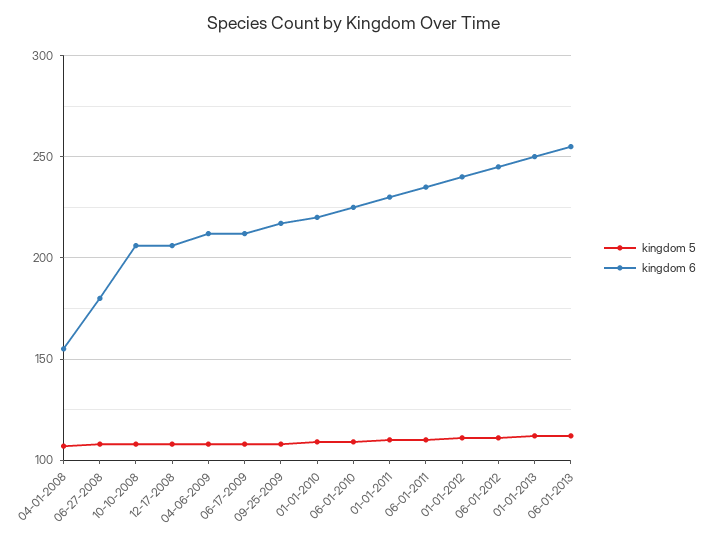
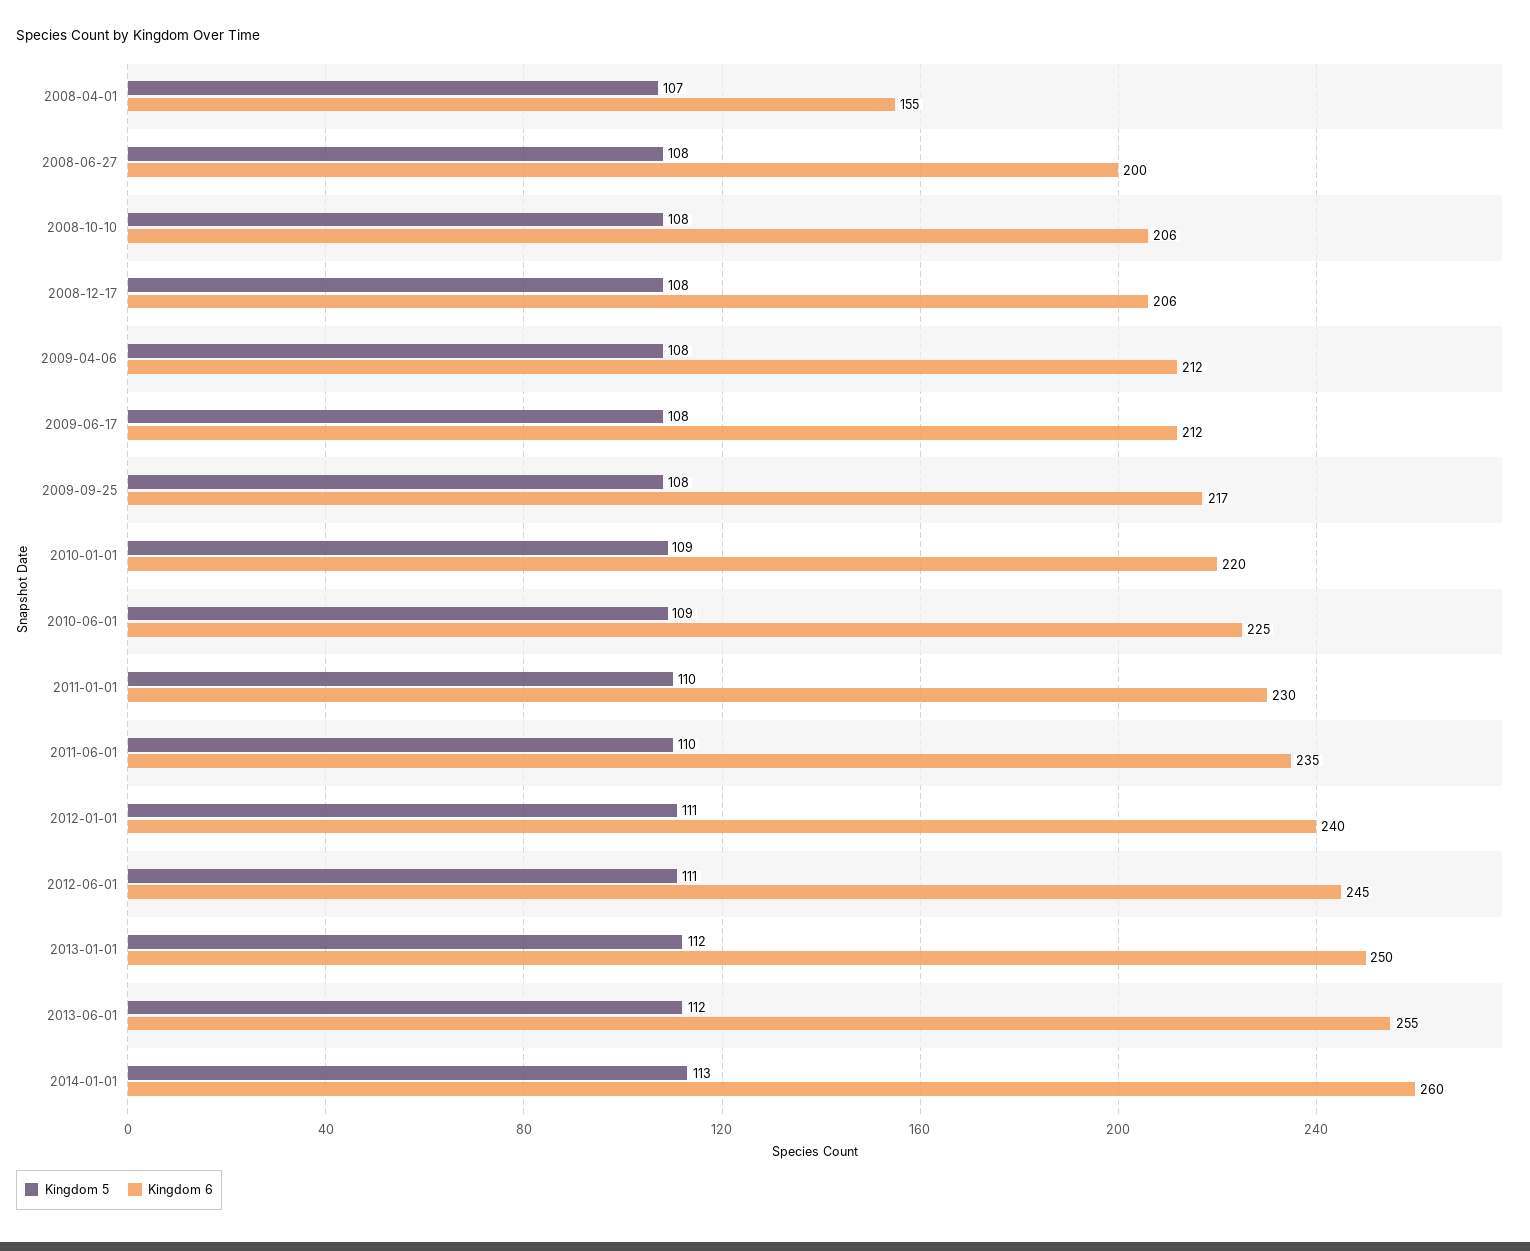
kingdom 6, 06-27-2008: 180 -> 200
kingdom 5, 2014-01-01: none -> 113
kingdom 6, 2014-01-01: none -> 260

